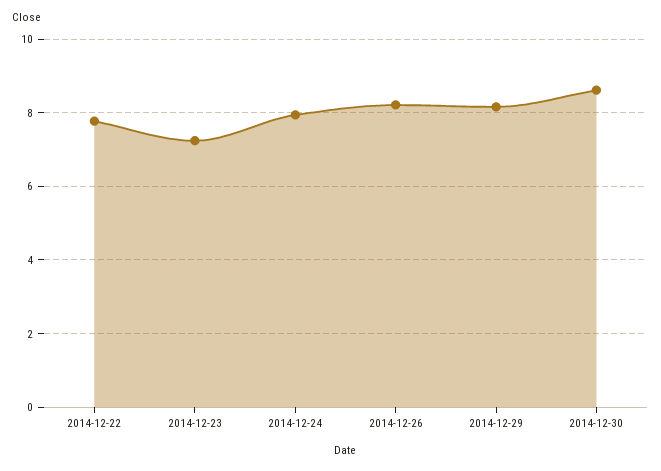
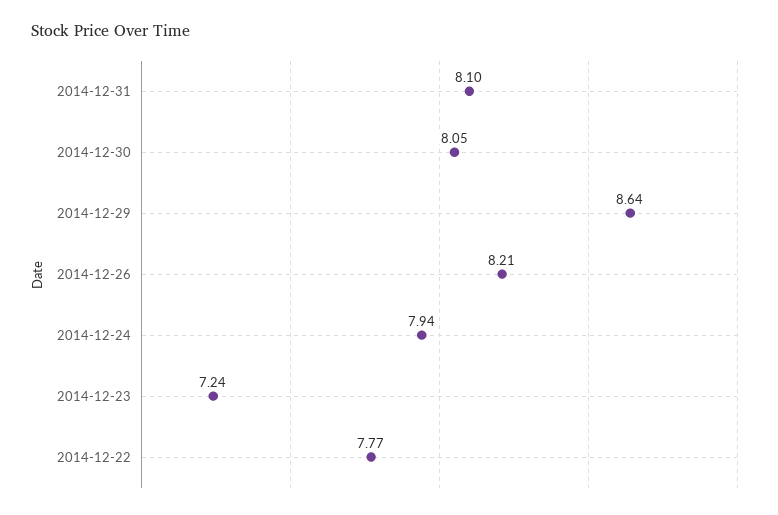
2014-12-29: 8.2 -> 8.64
2014-12-30: 8.6 -> 8.05
2014-12-31: none -> 8.1

